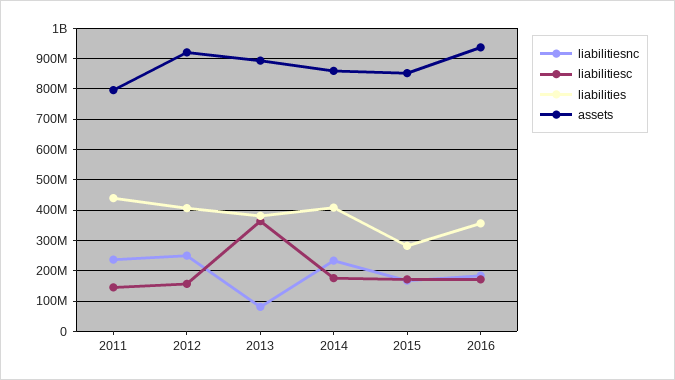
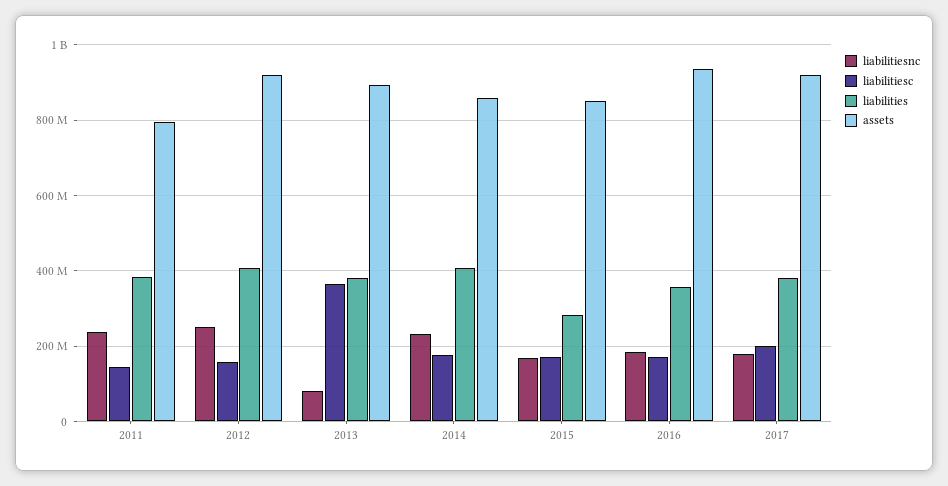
liabilities, 2011: 440000000 -> 380000000
liabilitiesnc, 2017: none -> 180000000
liabilitiesc, 2017: none -> 200000000
liabilities, 2017: none -> 380000000
assets, 2017: none -> 920000000

